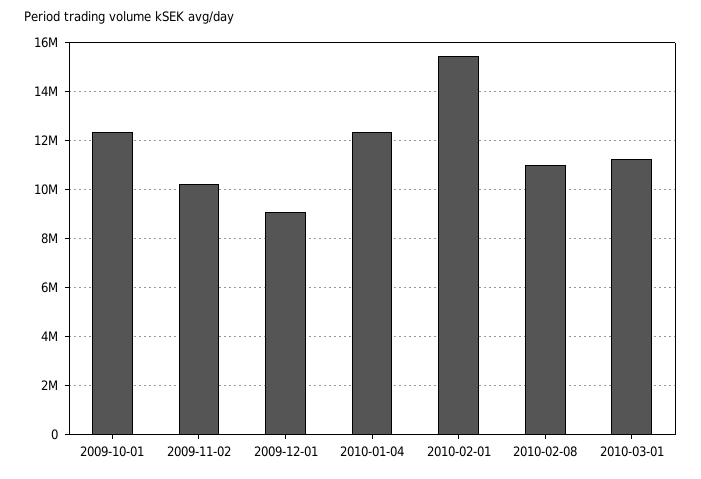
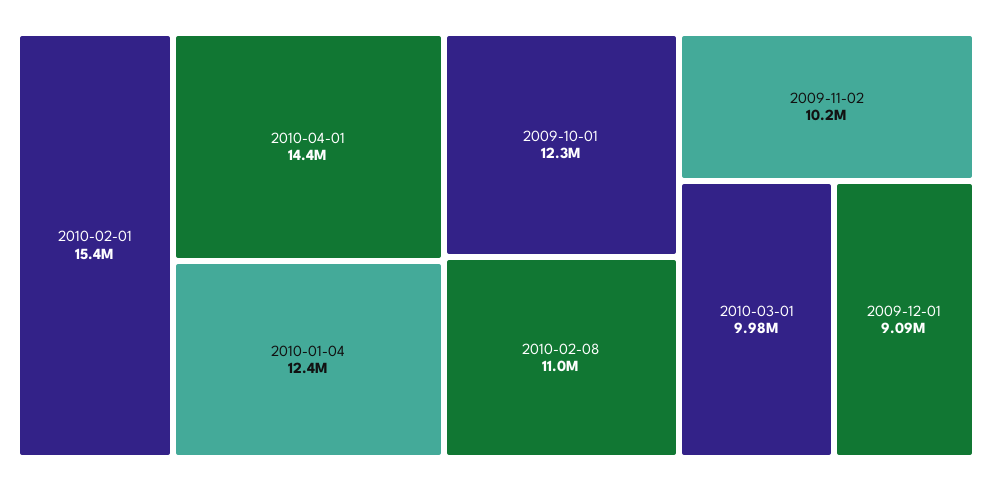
2010-03-01: 11250000 -> 9980000
2010-04-01: none -> 14400000

